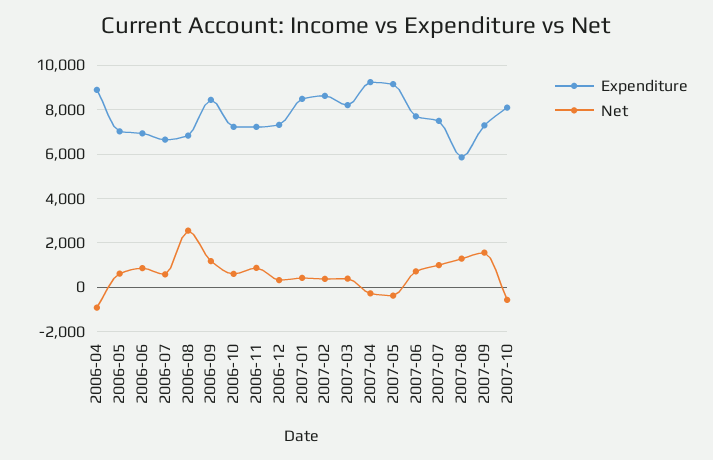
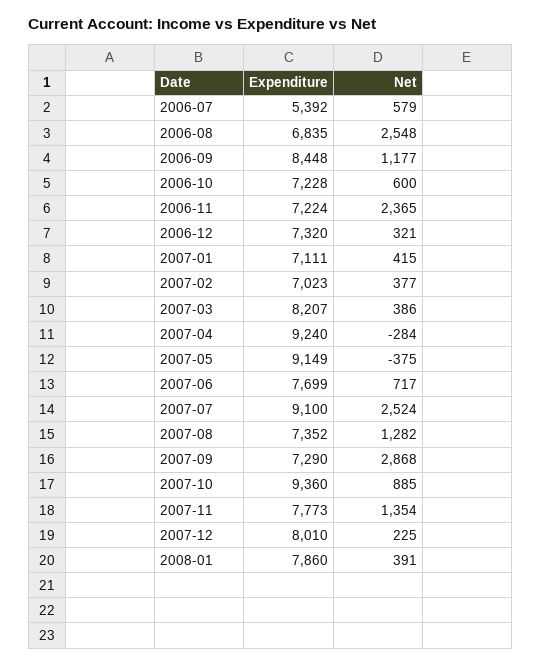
Expenditure, 2006-04: 9000 -> none
Net, 2006-04: -1000 -> none
Expenditure, 2006-05: 7000 -> none
Net, 2006-05: 500 -> none
Expenditure, 2006-06: 7000 -> none
Net, 2006-06: 1000 -> none
Expenditure, 2006-07: 6500 -> 5392
Net, 2006-11: 1000 -> 2365
Expenditure, 2007-01: 8500 -> 7111
Expenditure, 2007-02: 8500 -> 7023
Expenditure, 2007-07: 7500 -> 9100
Net, 2007-07: 1000 -> 2524
Expenditure, 2007-08: 6000 -> 7352
Net, 2007-09: 1500 -> 2868
Expenditure, 2007-10: 8000 -> 9360
Net, 2007-10: -500 -> 885
Expenditure, 2007-11: none -> 7773
Net, 2007-11: none -> 1354
Expenditure, 2007-12: none -> 8010
Net, 2007-12: none -> 225
Expenditure, 2008-01: none -> 7860
Net, 2008-01: none -> 391

